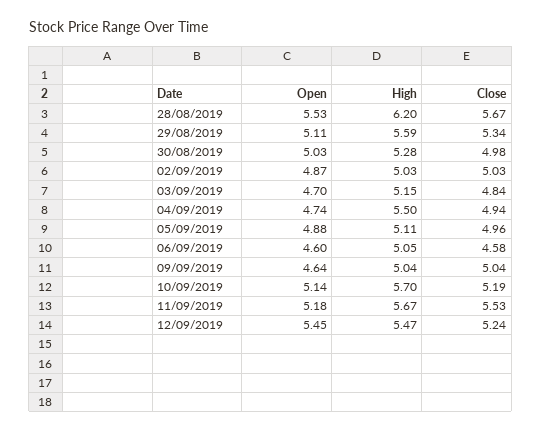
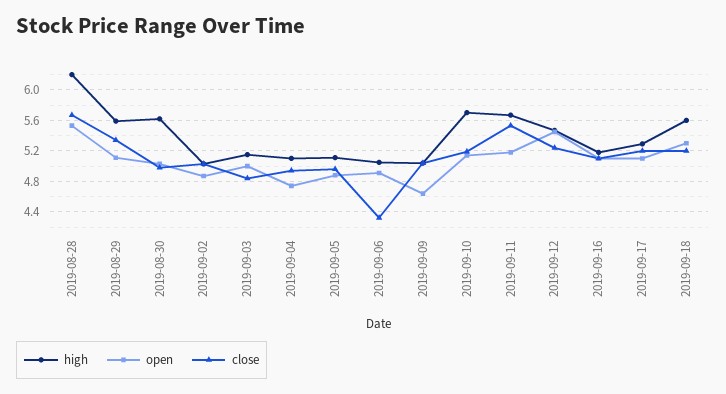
High, 30/08/2019: 5.28 -> 5.6
Open, 03/09/2019: 4.7 -> 5
High, 04/09/2019: 5.5 -> 5.1
Open, 06/09/2019: 4.6 -> 4.9
Close, 06/09/2019: 4.58 -> 4.3
High, 2019-09-16: none -> 5.2
Open, 2019-09-16: none -> 5.1
Close, 2019-09-16: none -> 5.1
High, 2019-09-17: none -> 5.3
Open, 2019-09-17: none -> 5.1
Close, 2019-09-17: none -> 5.2
High, 2019-09-18: none -> 5.6
Open, 2019-09-18: none -> 5.3
Close, 2019-09-18: none -> 5.2

